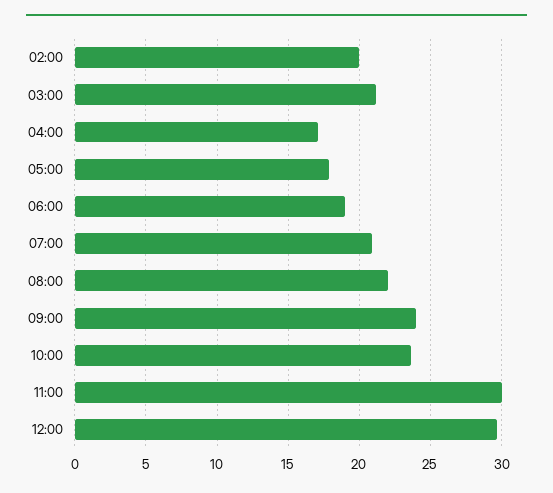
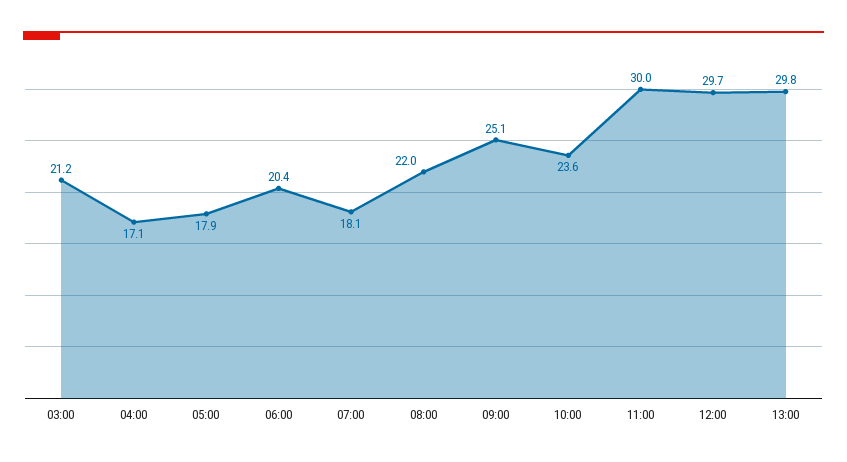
02:00: 20 -> none
06:00: 19 -> 20.4
07:00: 21 -> 18.1
09:00: 24 -> 25.1
13:00: none -> 29.8

